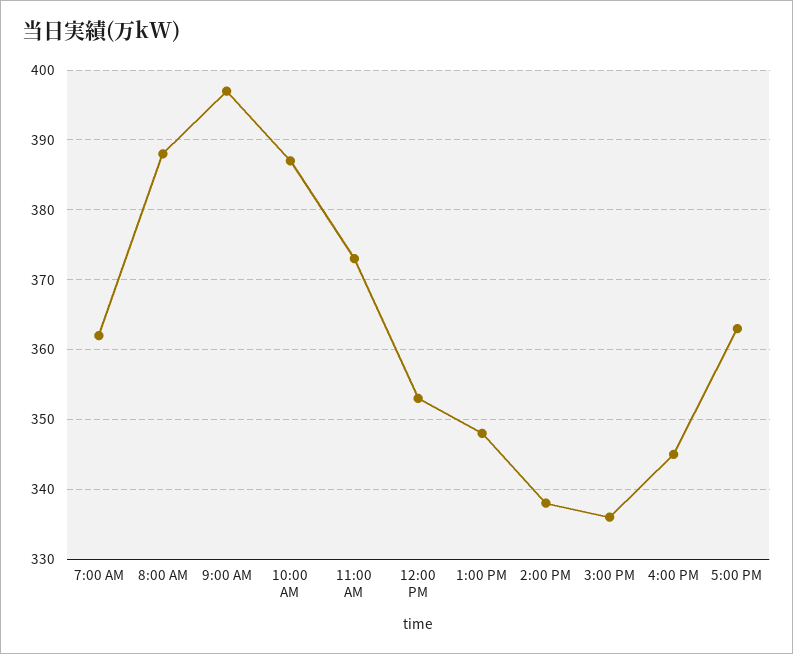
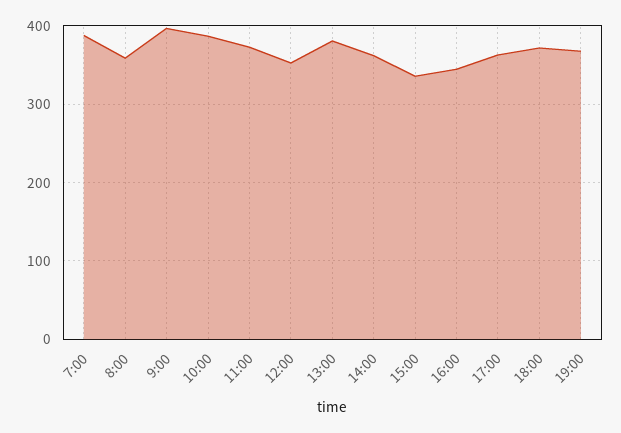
7:00 AM: 362 -> 390
8:00 AM: 388 -> 360
1:00 PM: 348 -> 380
2:00 PM: 338 -> 360
18:00: none -> 370
19:00: none -> 370

